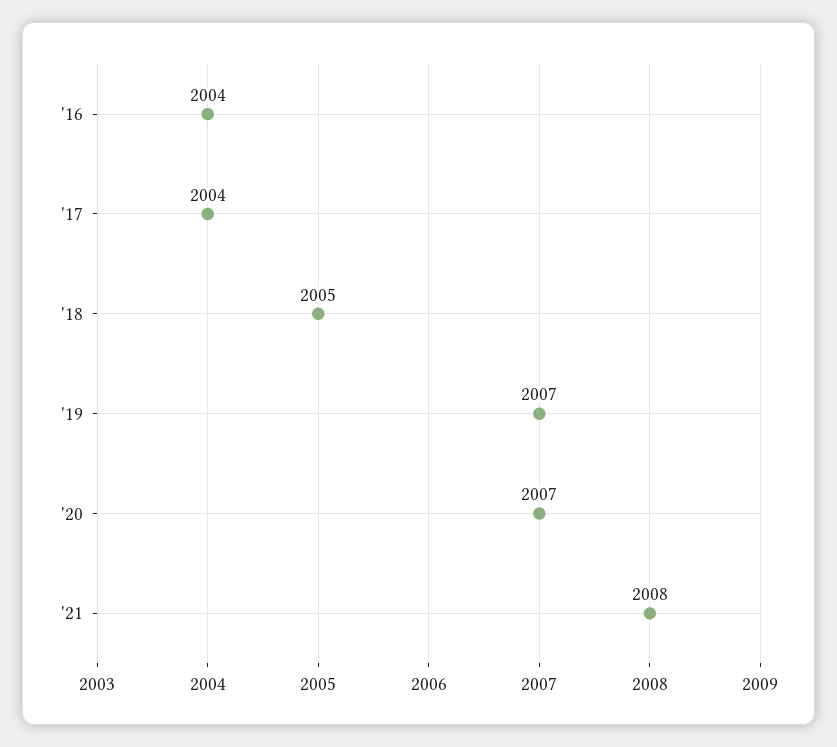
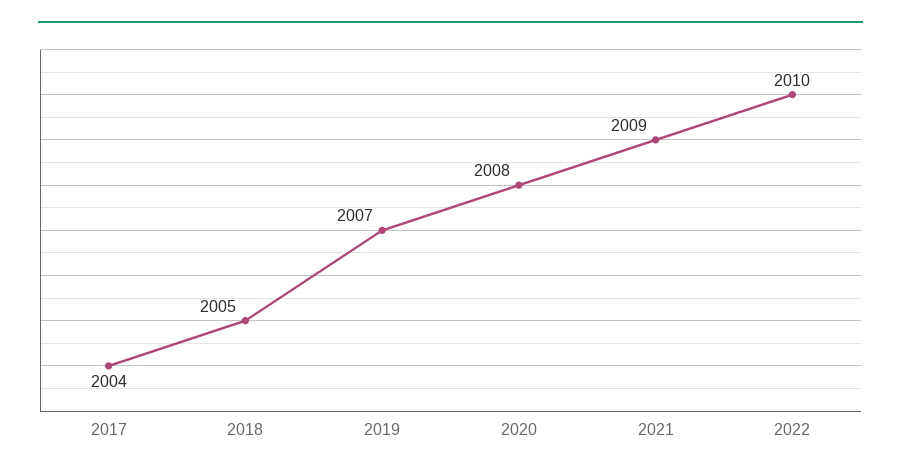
'16: 2004 -> none
'20: 2007 -> 2008
'21: 2008 -> 2009
2022: none -> 2010

